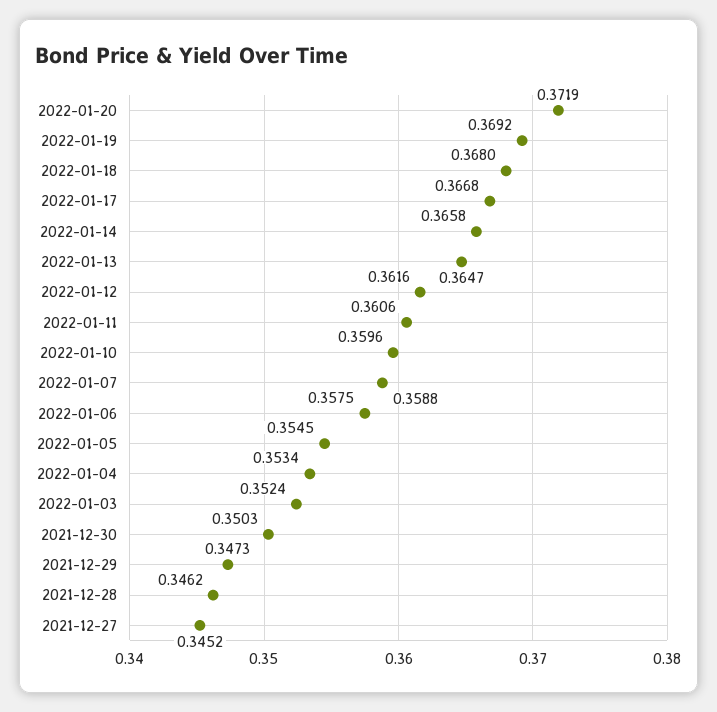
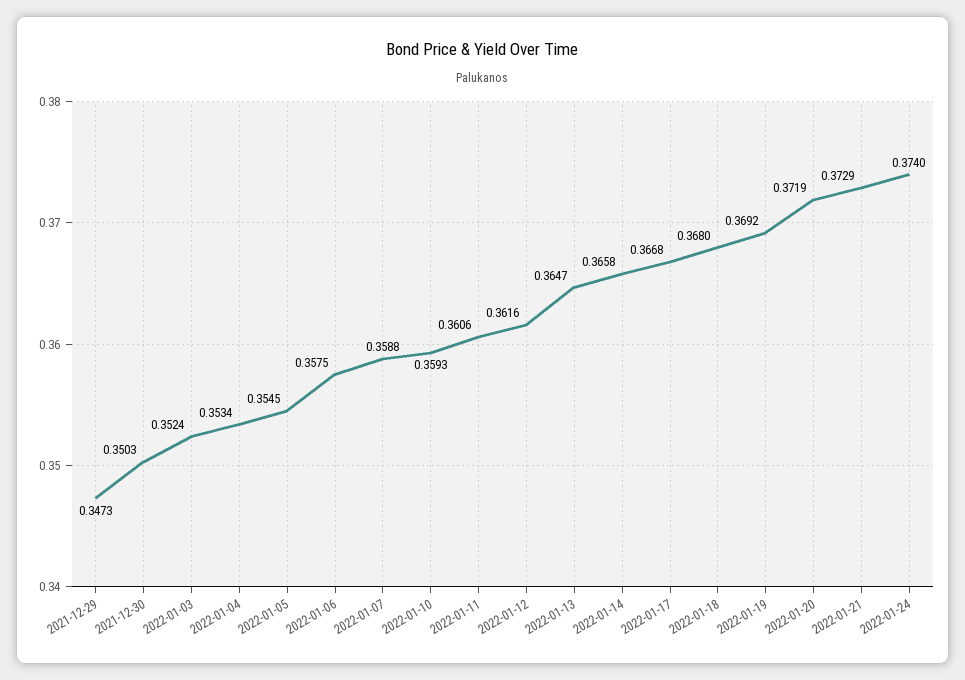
2022-01-10: 0.3596 -> 0.3593
2021-12-28: 0.3462 -> none
2021-12-27: 0.3452 -> none
2022-01-21: none -> 0.3729
2022-01-24: none -> 0.374

